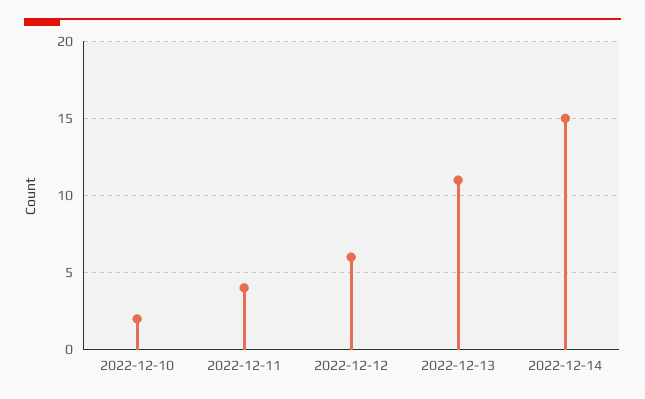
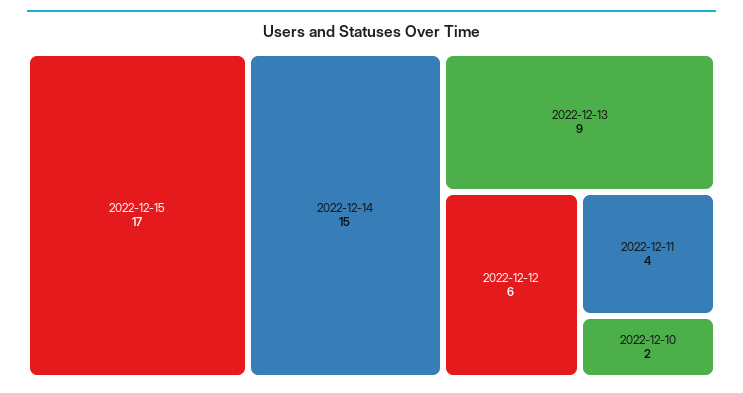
2022-12-13: 11 -> 9
2022-12-15: none -> 17

